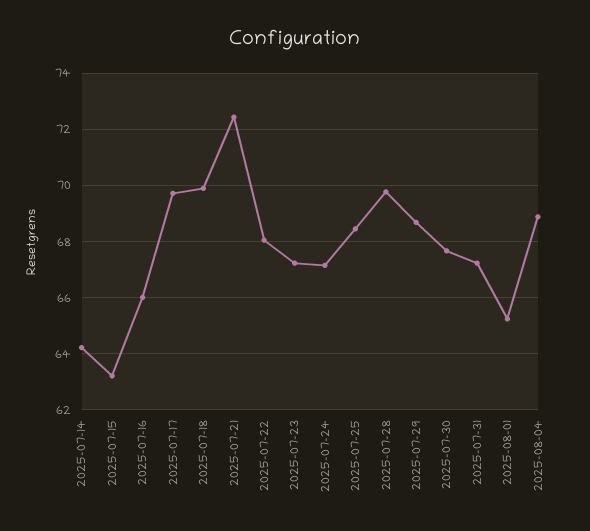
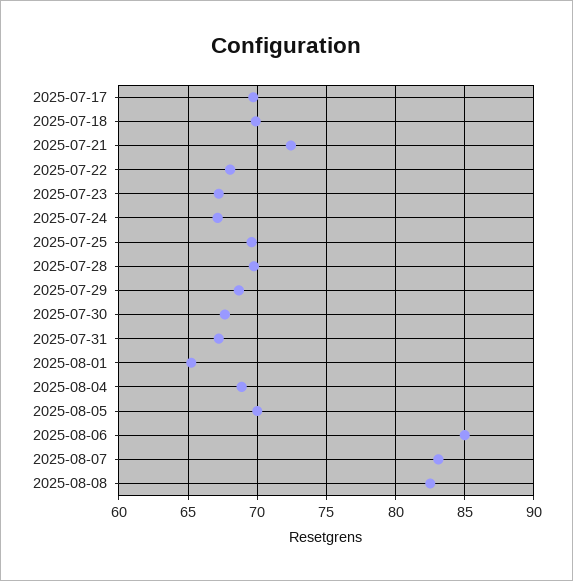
2025-07-14: 64.25 -> none
2025-07-15: 63.25 -> none
2025-07-16: 66 -> none
2025-07-25: 68.5 -> 69.5
2025-08-05: none -> 70
2025-08-06: none -> 85
2025-08-07: none -> 83
2025-08-08: none -> 82.5

